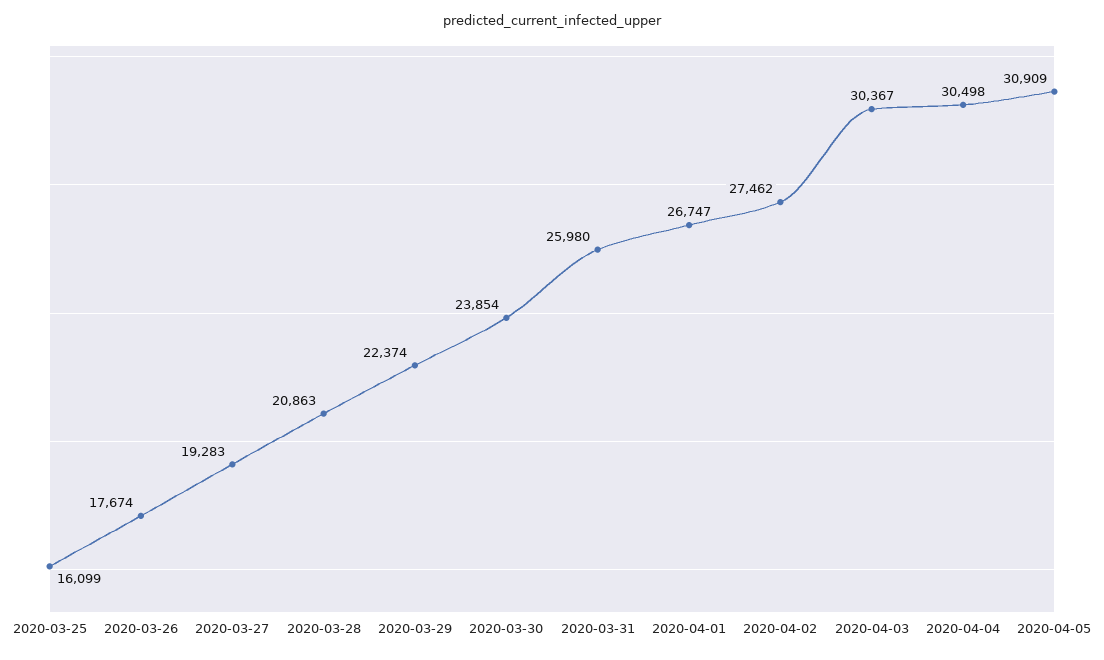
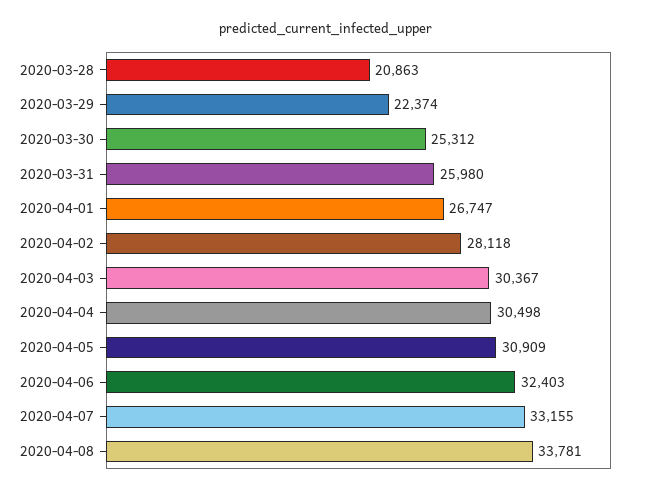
2020-03-25: 16099 -> none
2020-03-26: 17674 -> none
2020-03-27: 19283 -> none
2020-03-30: 23854 -> 25312
2020-04-02: 27462 -> 28118
2020-04-06: none -> 32403
2020-04-07: none -> 33155
2020-04-08: none -> 33781

